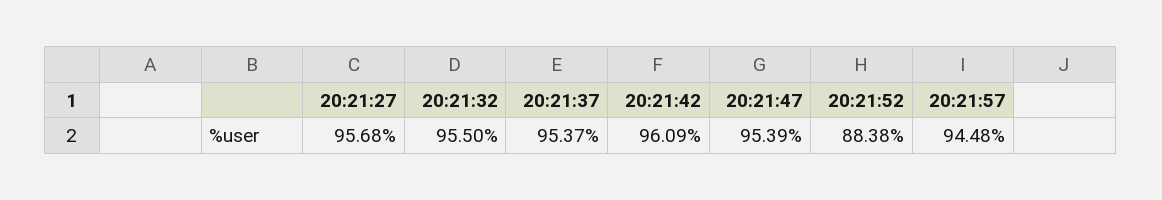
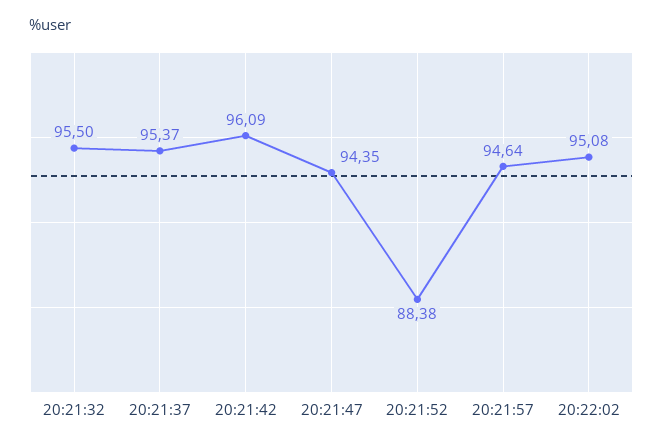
20:21:27: 95.68 -> none
20:21:47: 95.39 -> 94.35
20:21:57: 94.48 -> 94.64
20:22:02: none -> 95.08

